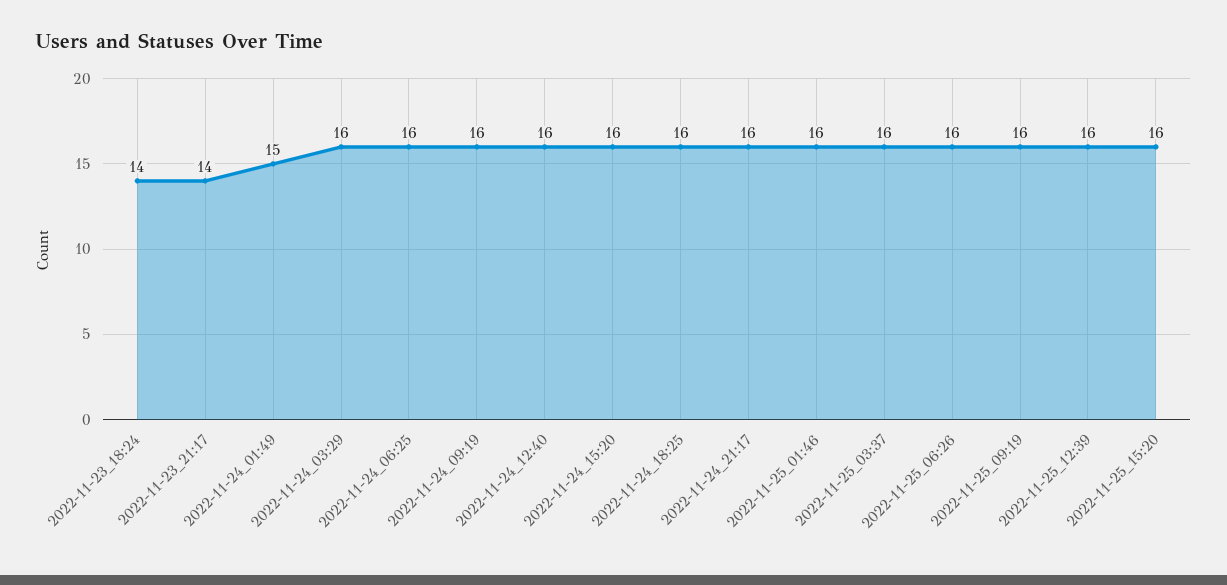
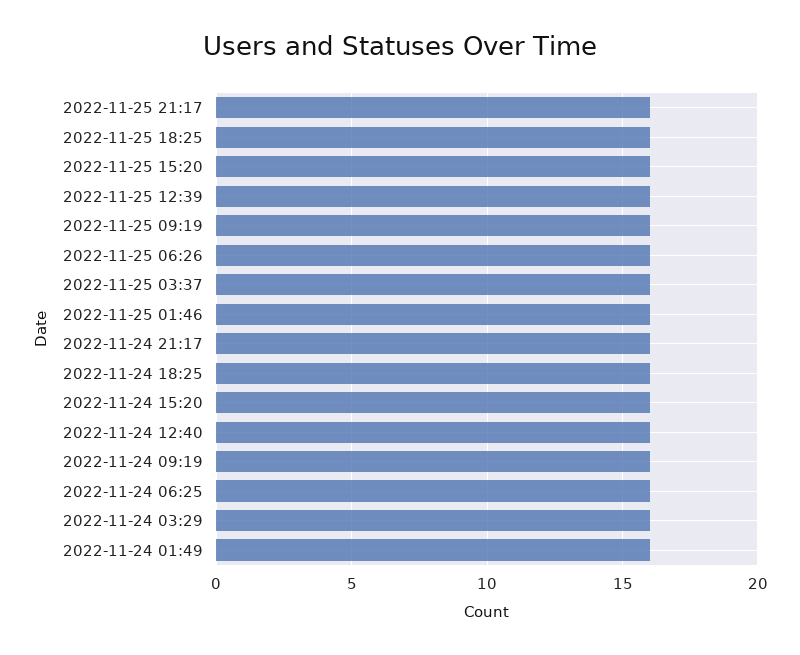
2022-11-23_18:24: 14 -> none
2022-11-23_21:17: 14 -> none
2022-11-24_01:49: 15 -> 16
2022-11-25 21:17: none -> 16
2022-11-25 18:25: none -> 16

